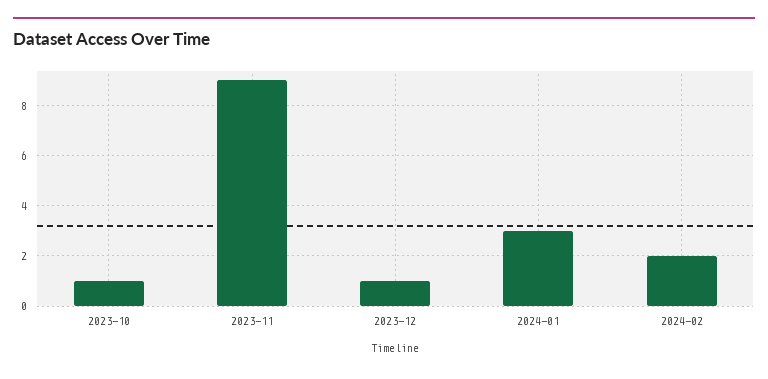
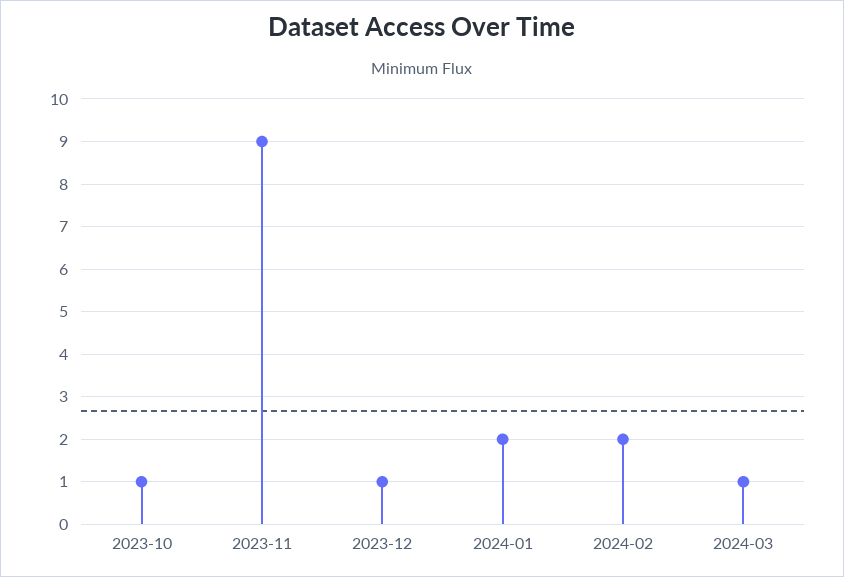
2024-01: 3 -> 2
2024-03: none -> 1

